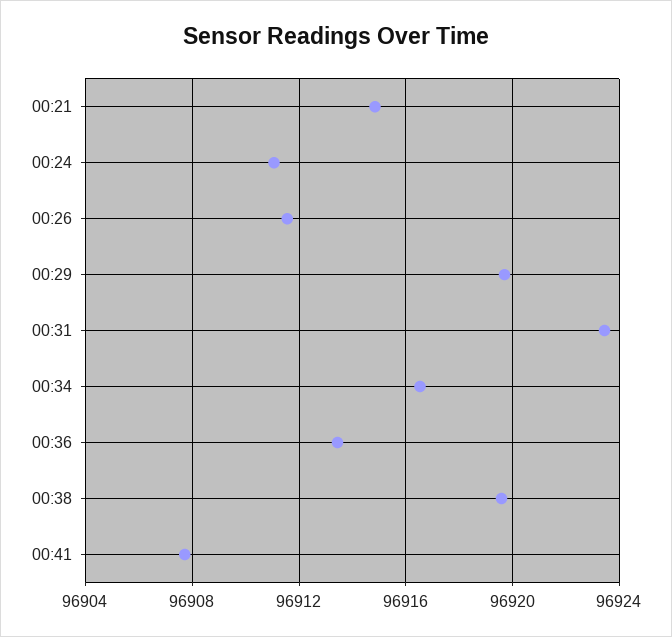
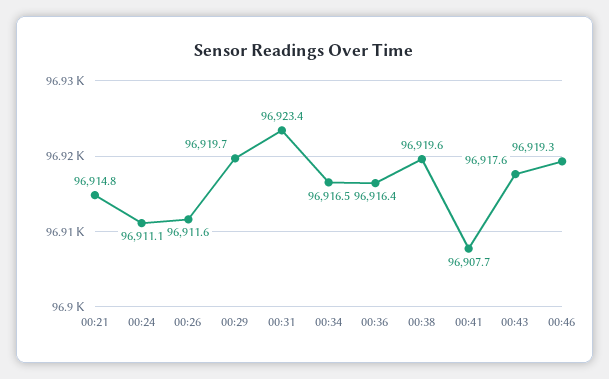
00:36: 96913.5 -> 96916.4
00:43: none -> 96917.6
00:46: none -> 96919.3

